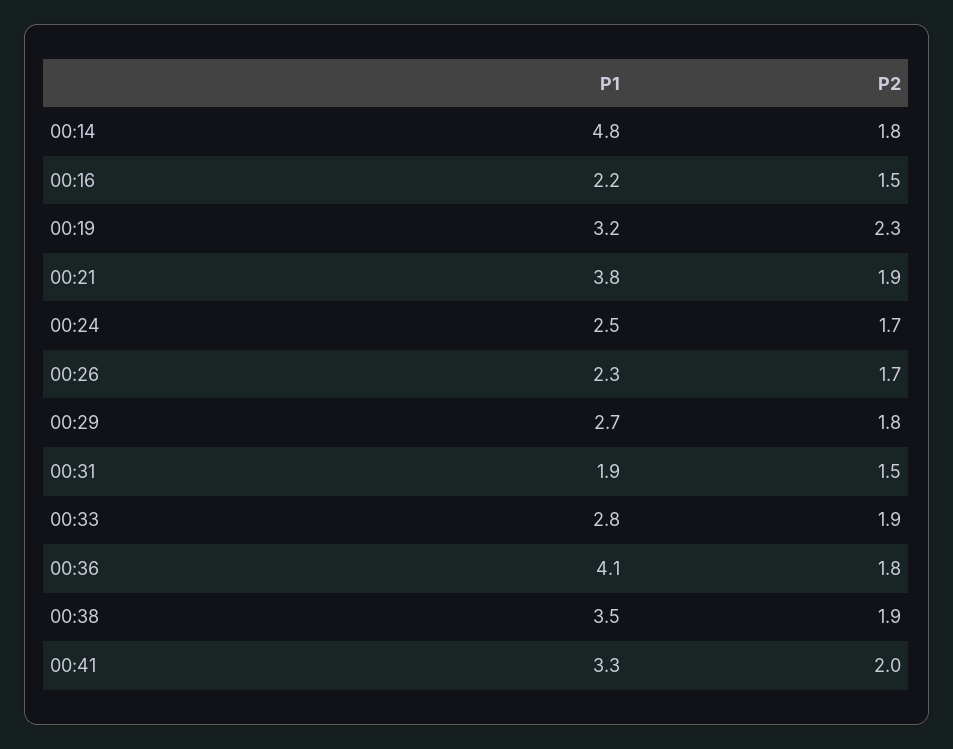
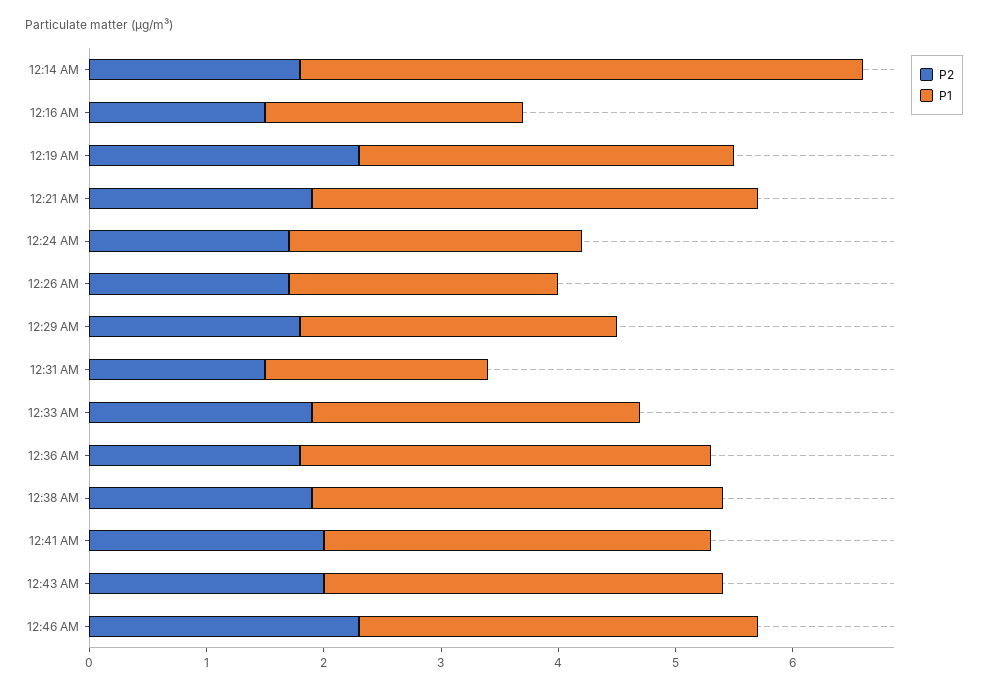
P1, 00:36: 4.1 -> 3.5
P2, 12:43 AM: none -> 2
P1, 12:43 AM: none -> 3.4
P2, 12:46 AM: none -> 2.3
P1, 12:46 AM: none -> 3.4

